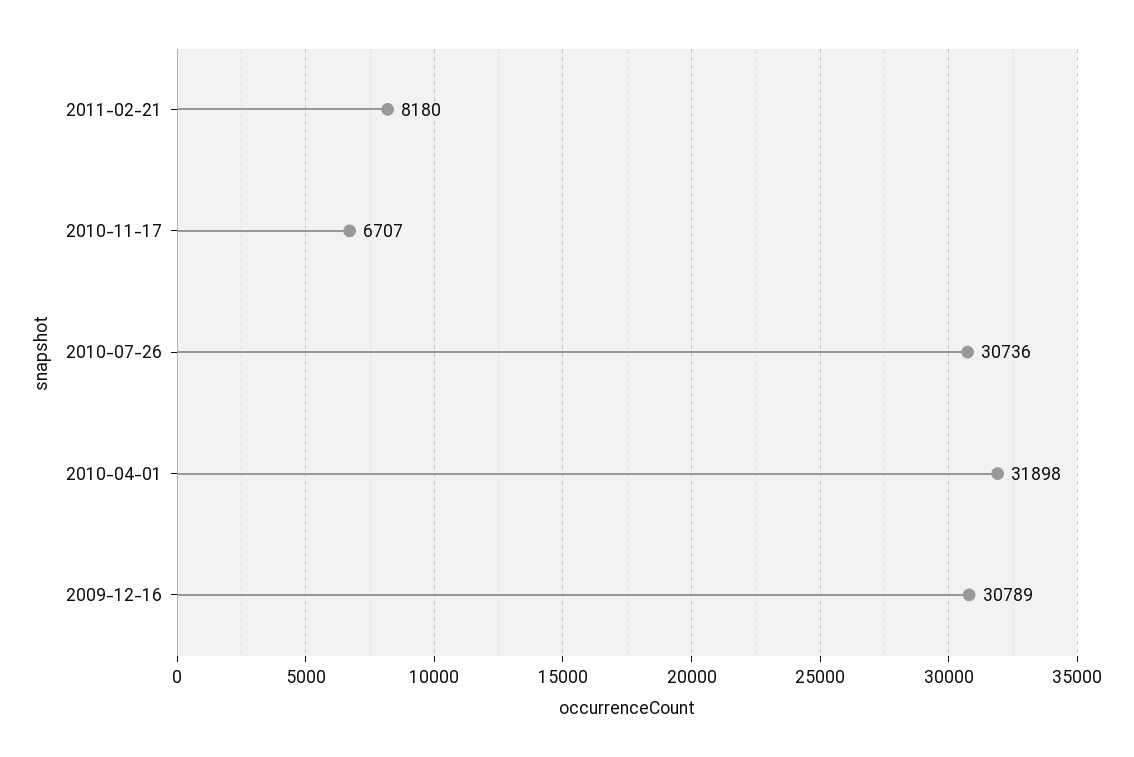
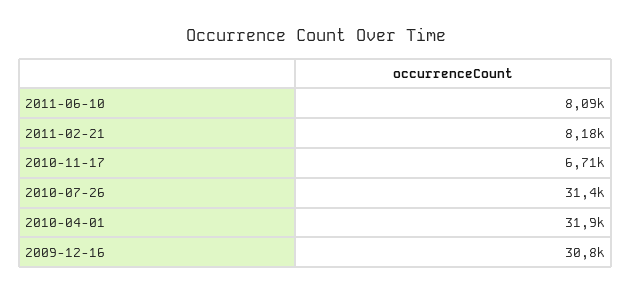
2010-07-26: 30736 -> 31400
2011-06-10: none -> 8090

